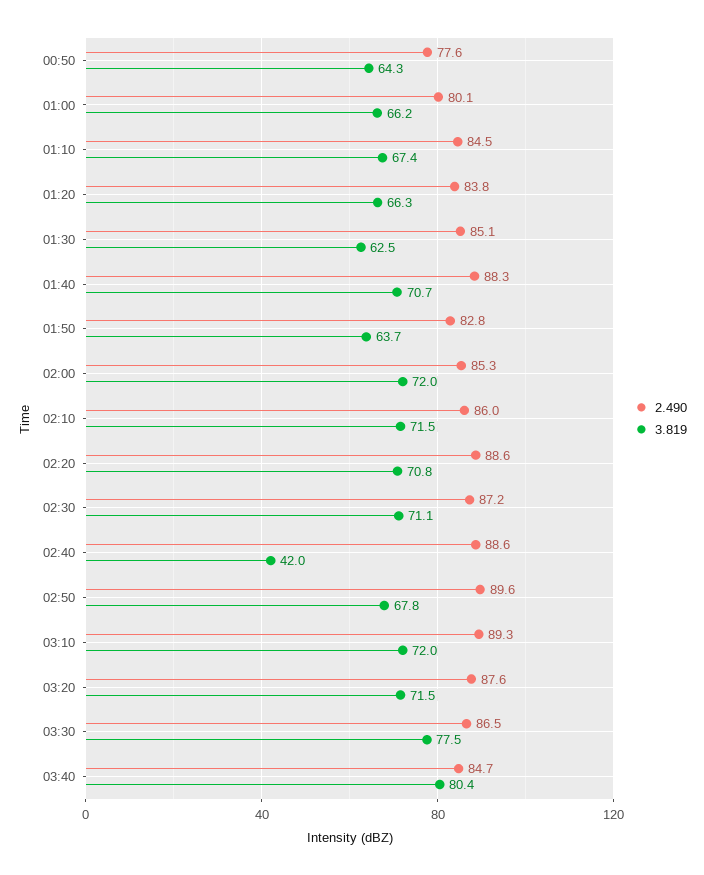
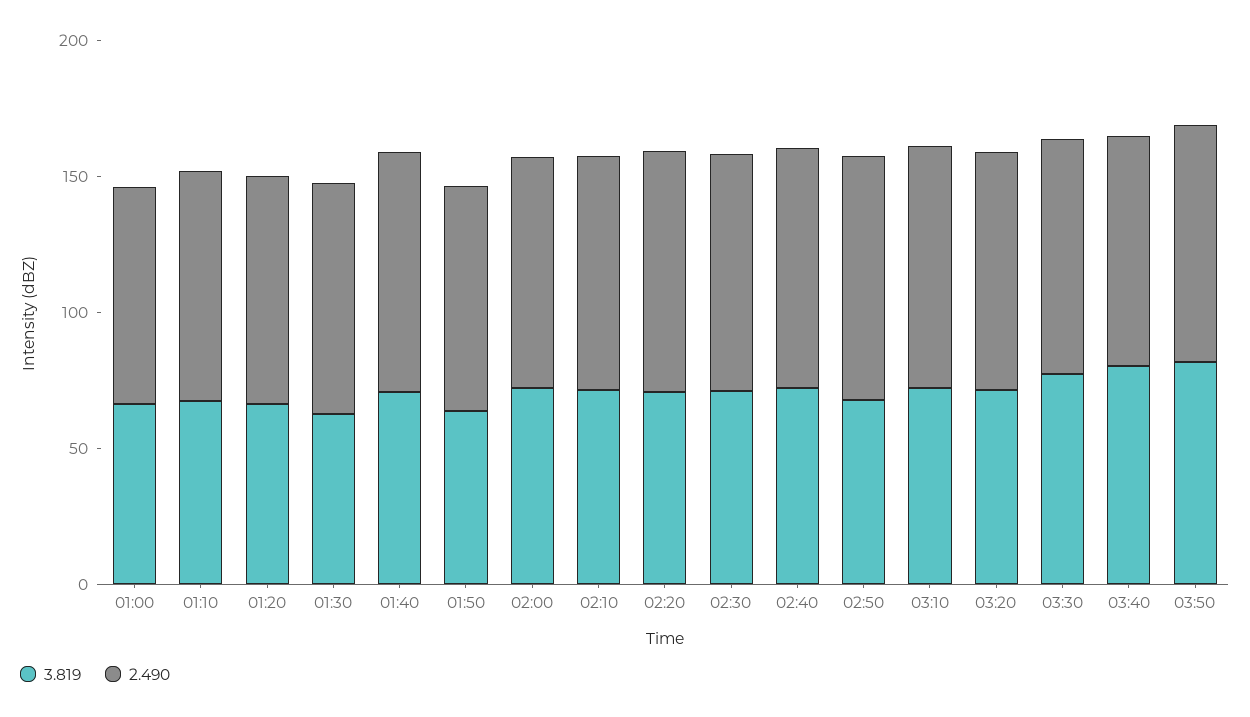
2.490, 00:50: 77.6 -> none
3.819, 00:50: 64.3 -> none
3.819, 02:40: 42 -> 70
3.819, 03:50: none -> 80
2.490, 03:50: none -> 90

